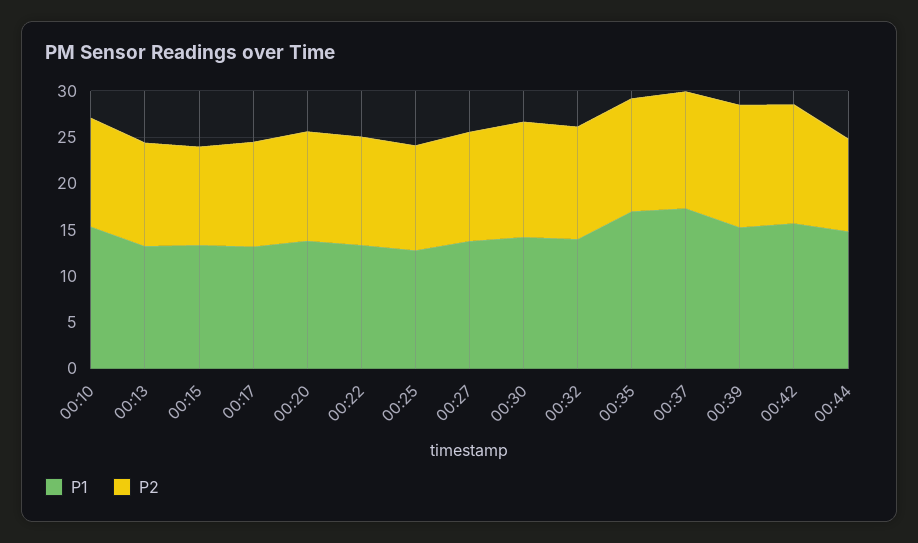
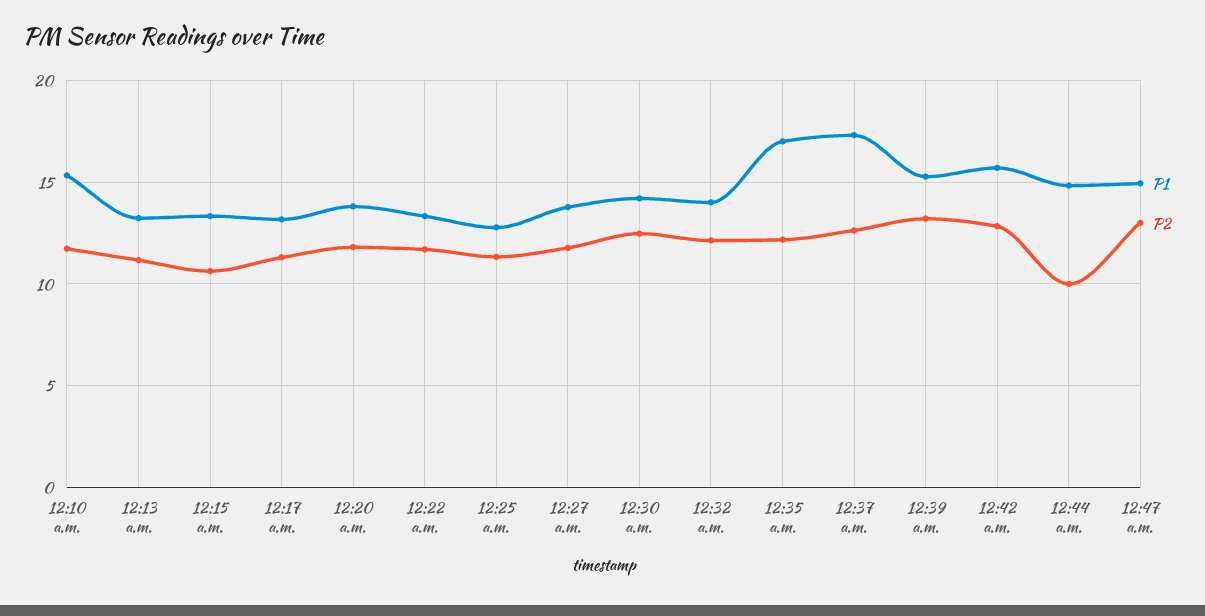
P1, 12:47 a.m.: none -> 15
P2, 12:47 a.m.: none -> 13

